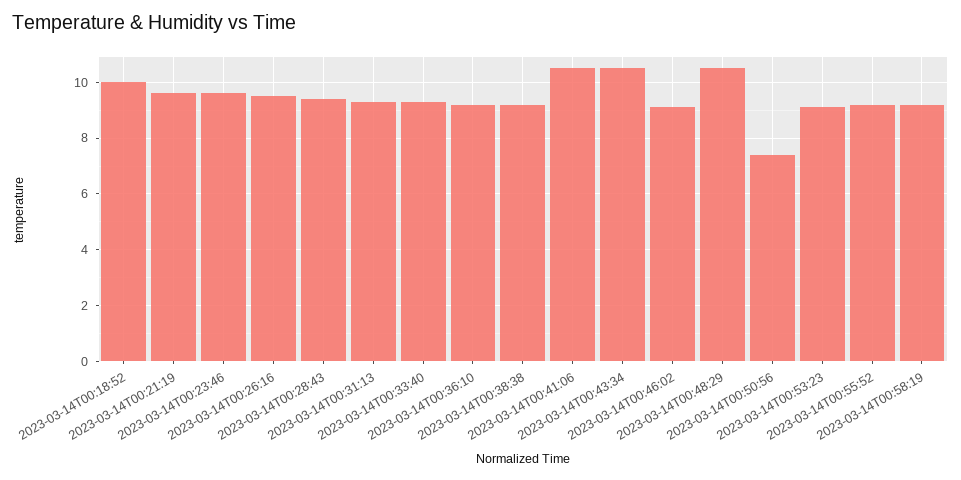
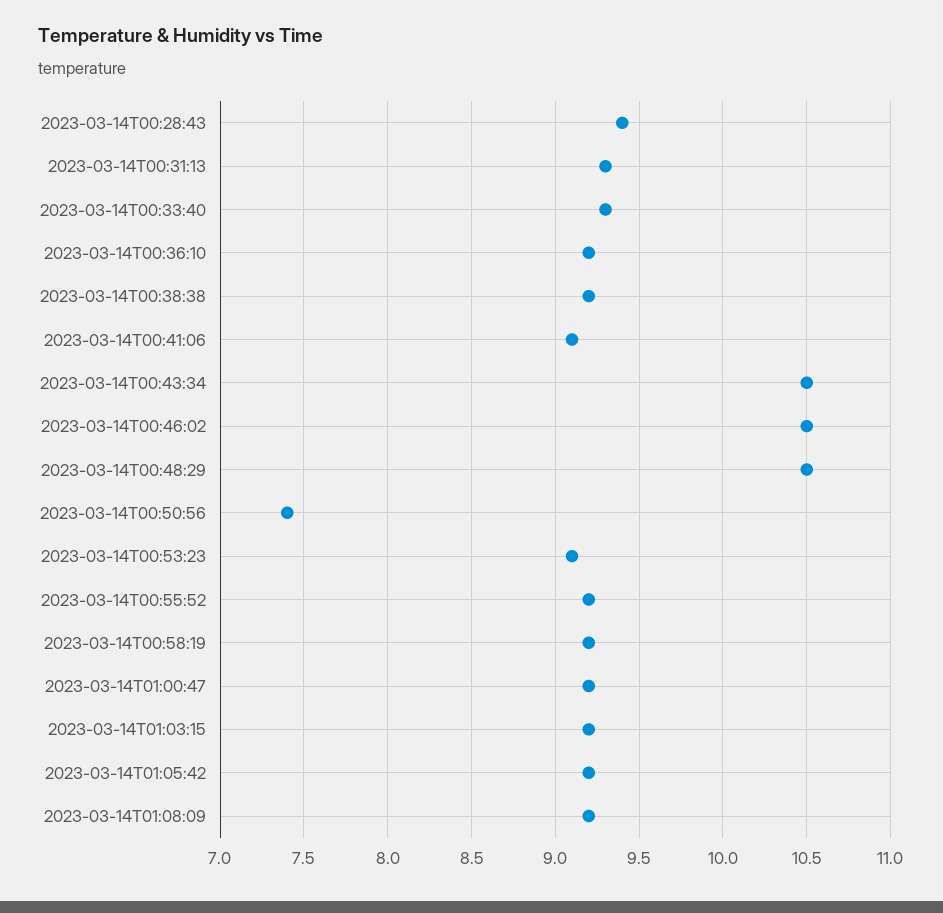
2023-03-14T00:18:52: 10 -> none
2023-03-14T00:21:19: 9.5 -> none
2023-03-14T00:23:46: 9.5 -> none
2023-03-14T00:26:16: 9.5 -> none
2023-03-14T00:41:06: 10.5 -> 9.1
2023-03-14T00:46:02: 9 -> 10.5
2023-03-14T01:00:47: none -> 9.2
2023-03-14T01:03:15: none -> 9.2
2023-03-14T01:05:42: none -> 9.2
2023-03-14T01:08:09: none -> 9.2

